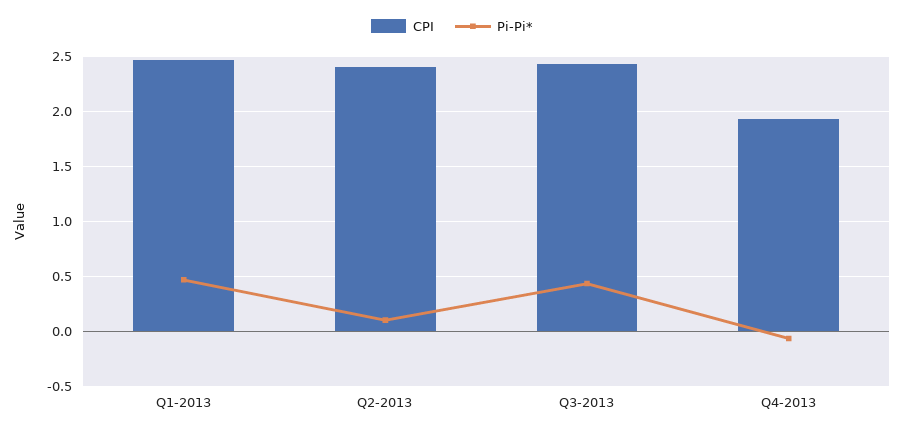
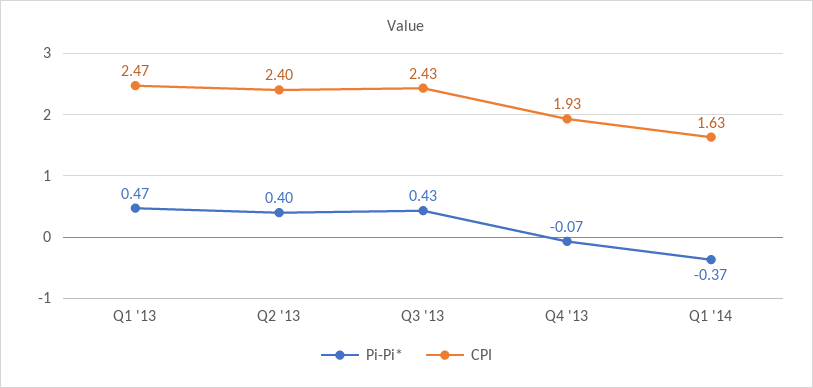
Pi-Pi*, Q2-2013: 0.1 -> 0.4
Pi-Pi*, Q1 '14: none -> -0.37
CPI, Q1 '14: none -> 1.63

